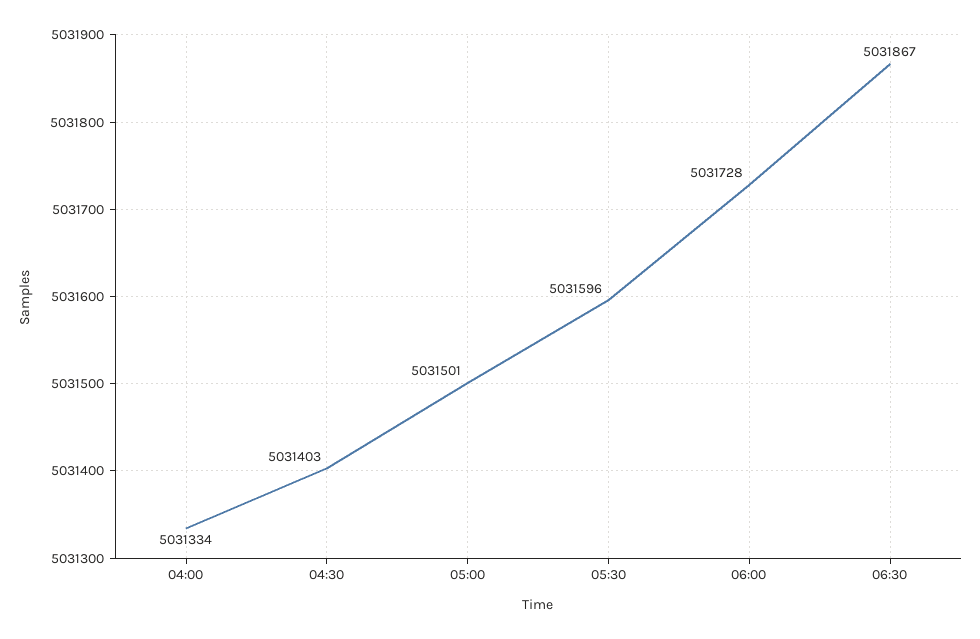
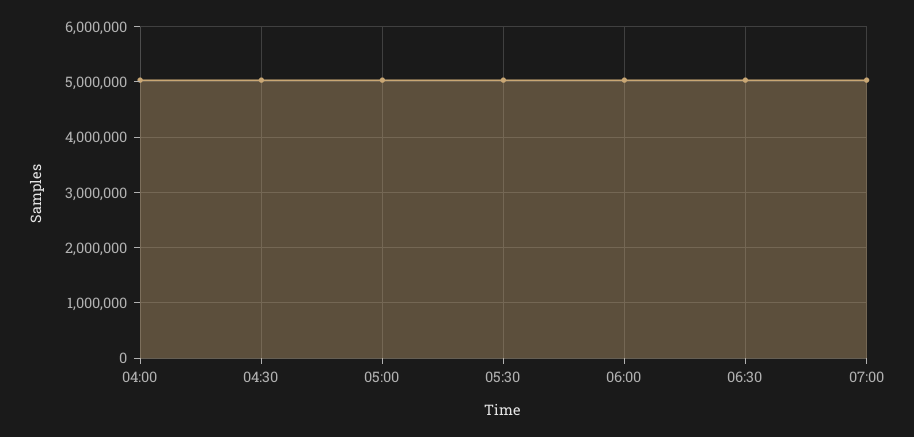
07:00: none -> 5000000

